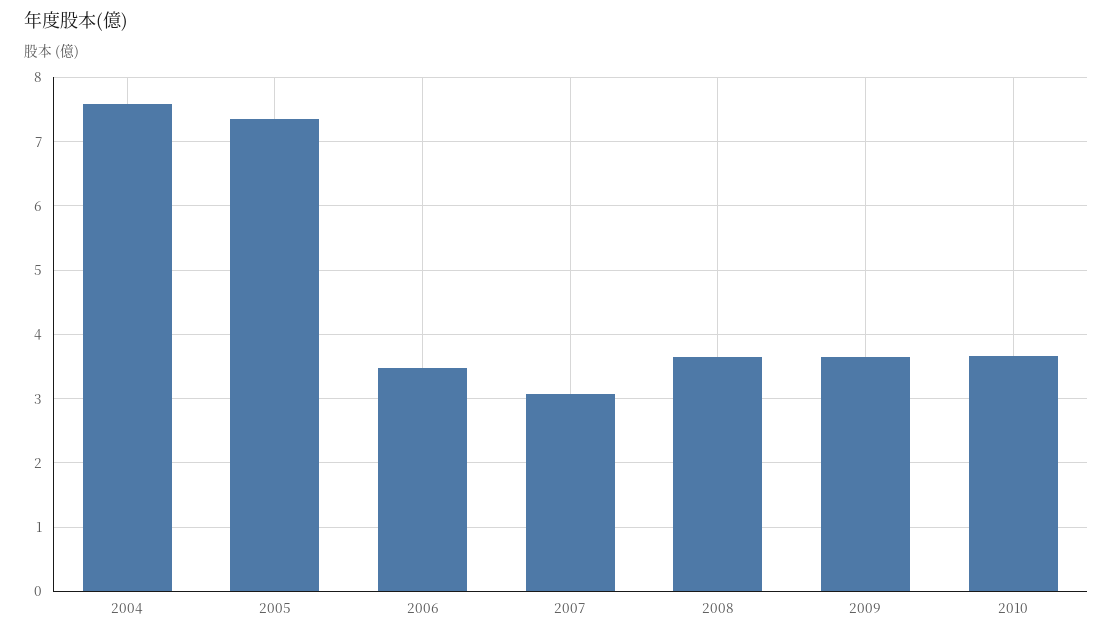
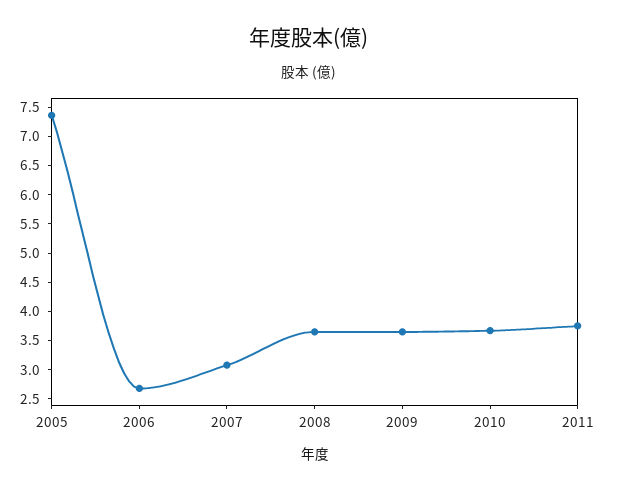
2004: 7.6 -> none
2006: 3.5 -> 2.75
2011: none -> 3.75

